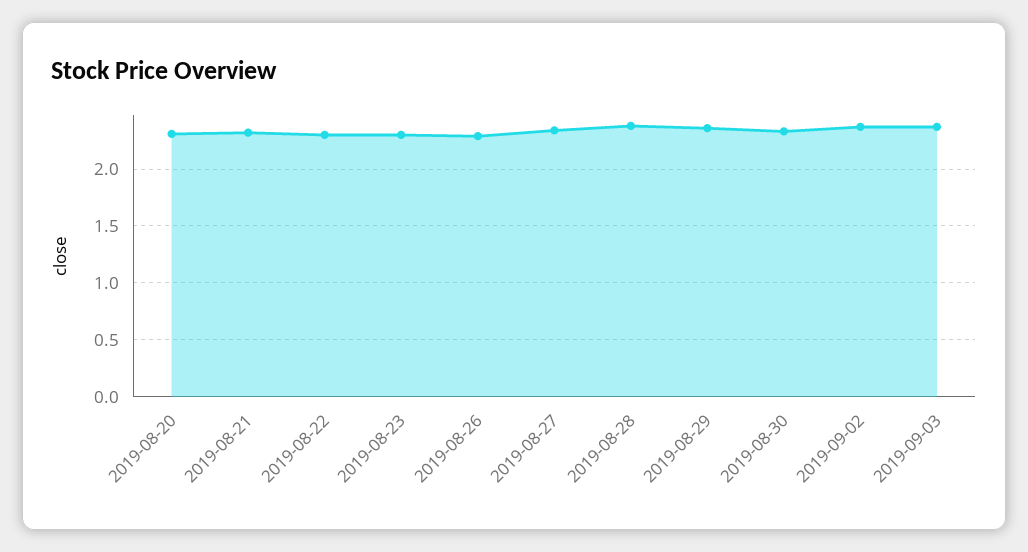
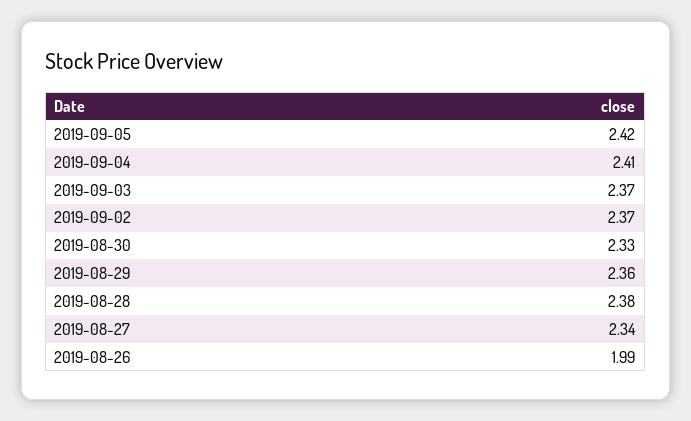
2019-08-20: 2.3 -> none
2019-08-21: 2.3 -> none
2019-08-22: 2.3 -> none
2019-08-23: 2.3 -> none
2019-08-26: 2.3 -> 1.99
2019-09-05: none -> 2.42
2019-09-04: none -> 2.41

